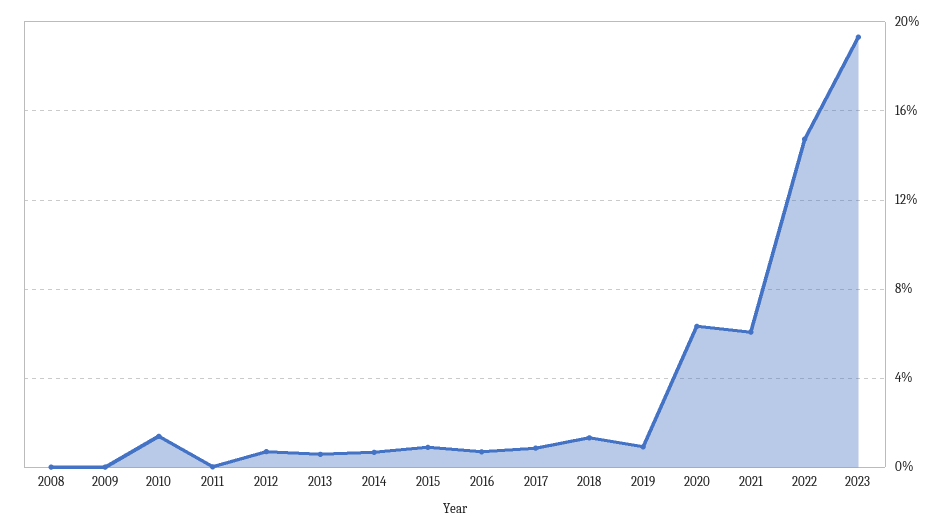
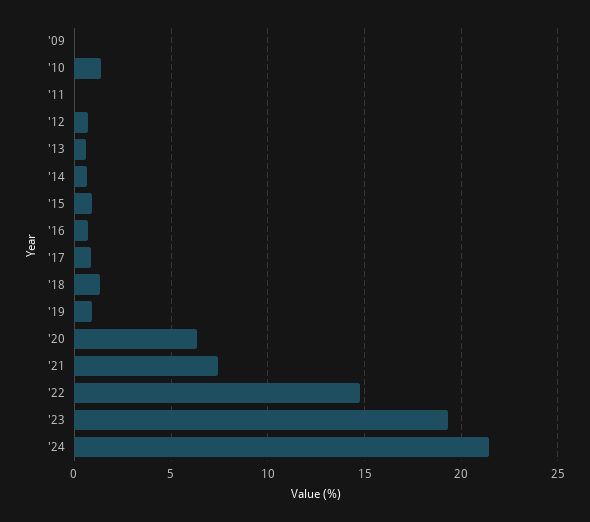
2008: 0 -> none
2021: 6 -> 7.5
'24: none -> 21.5

